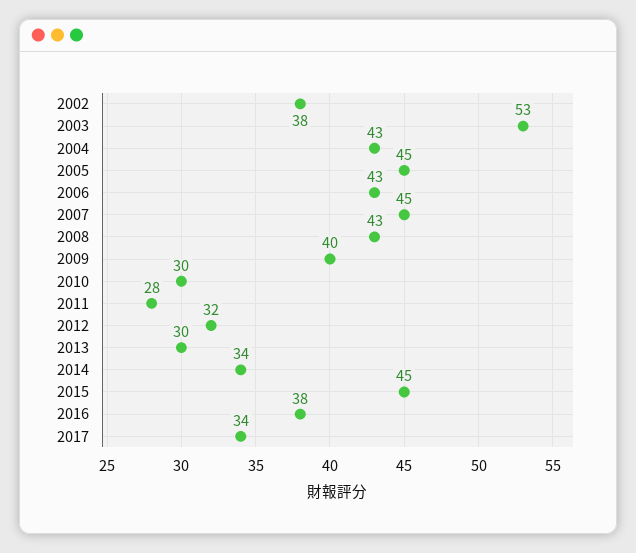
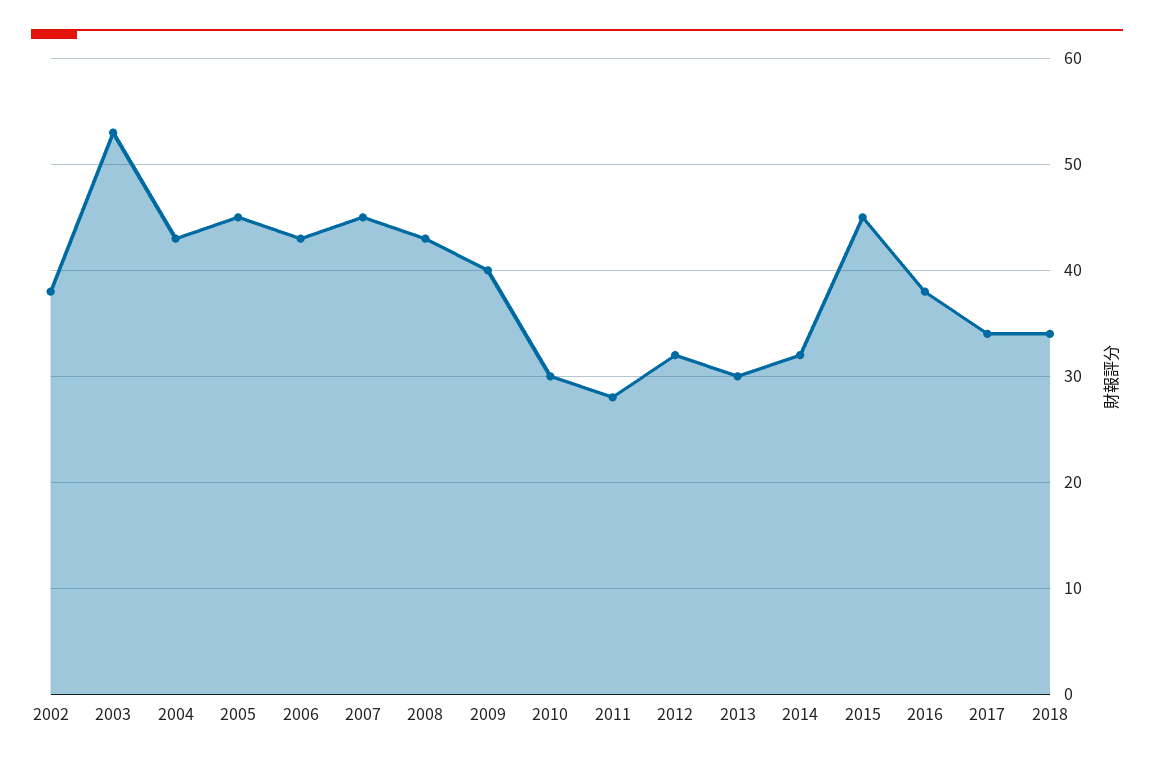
2014: 34 -> 32
2018: none -> 34

